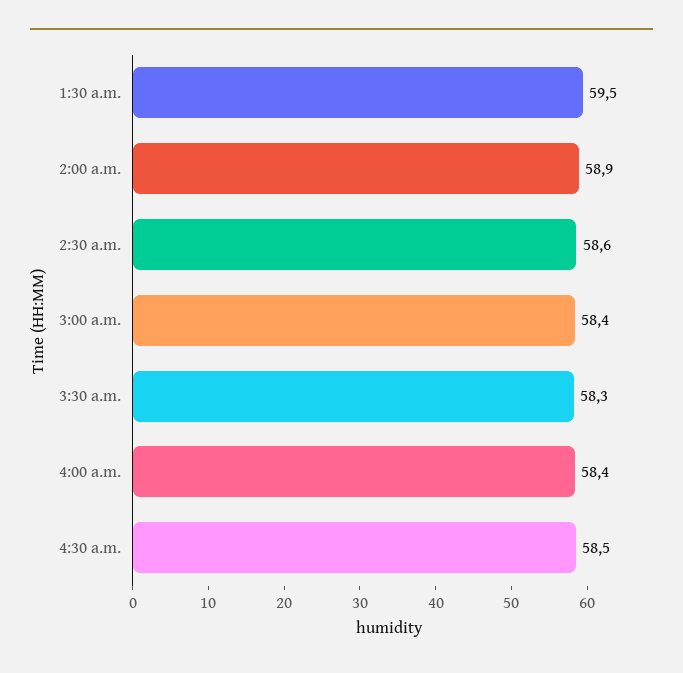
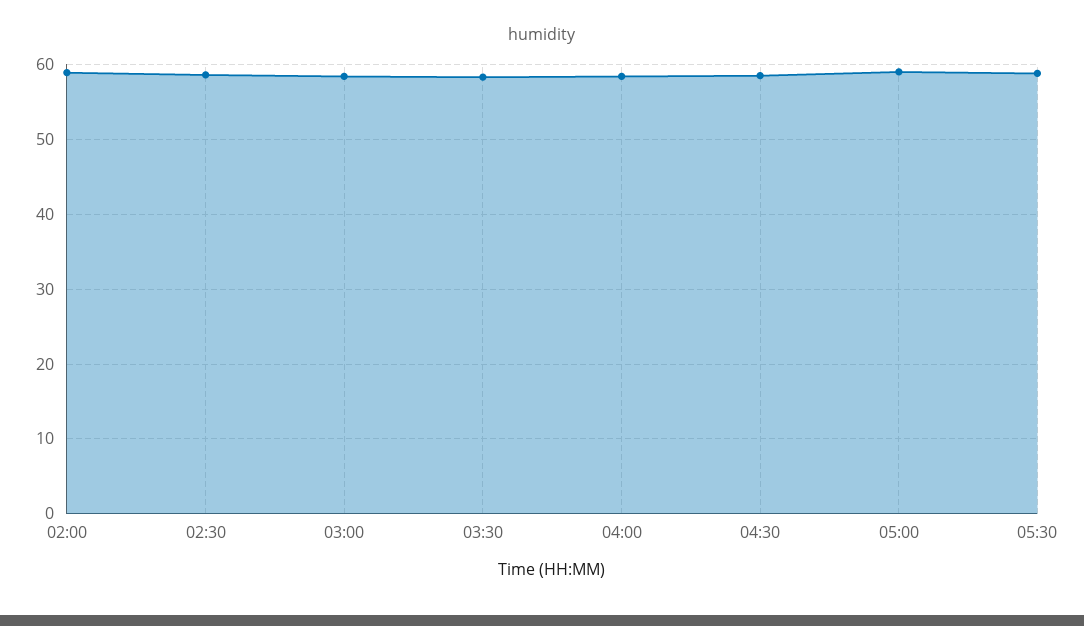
1:30 a.m.: 59.5 -> none
05:00: none -> 59
05:30: none -> 59

